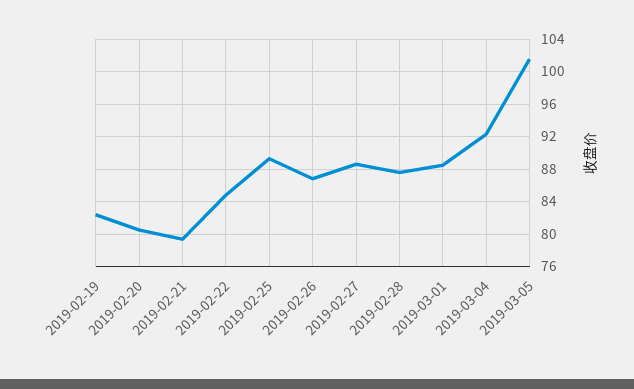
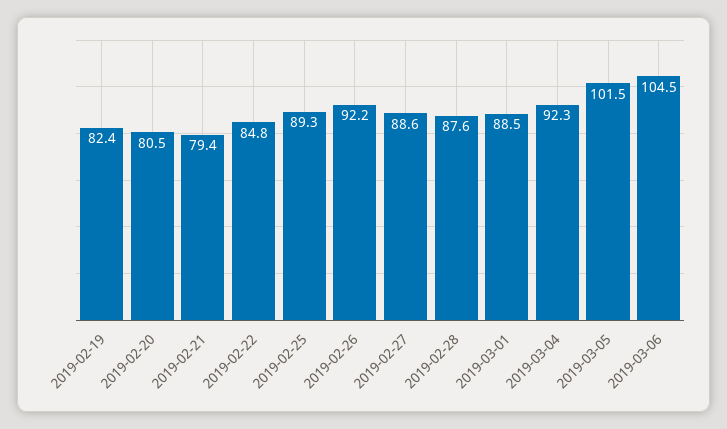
2019-02-26: 87 -> 92.2
2019-03-06: none -> 104.5

